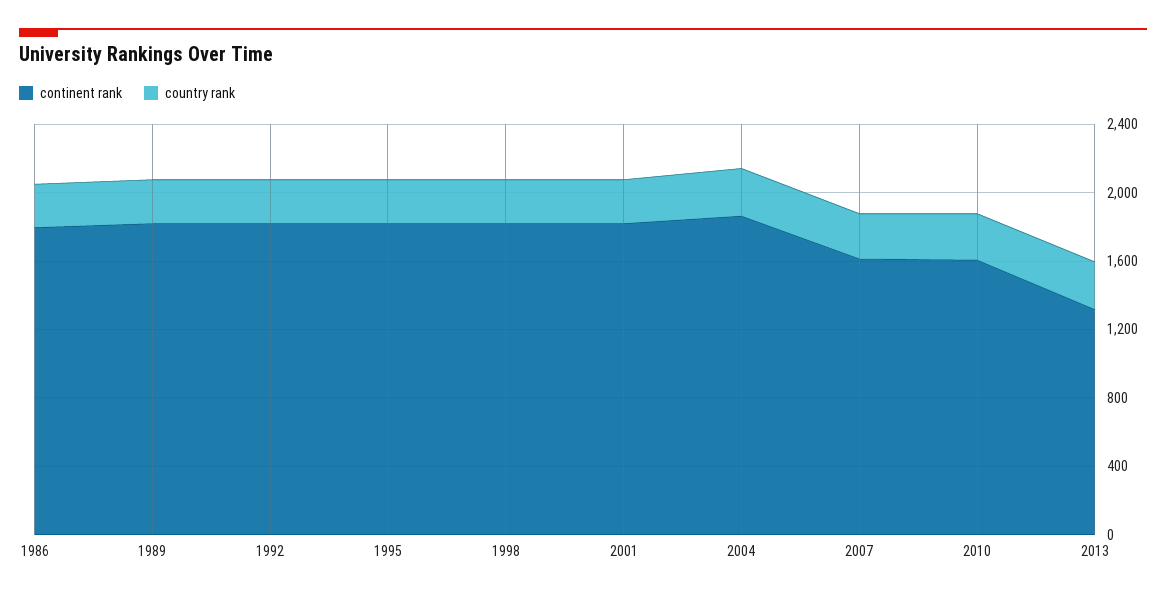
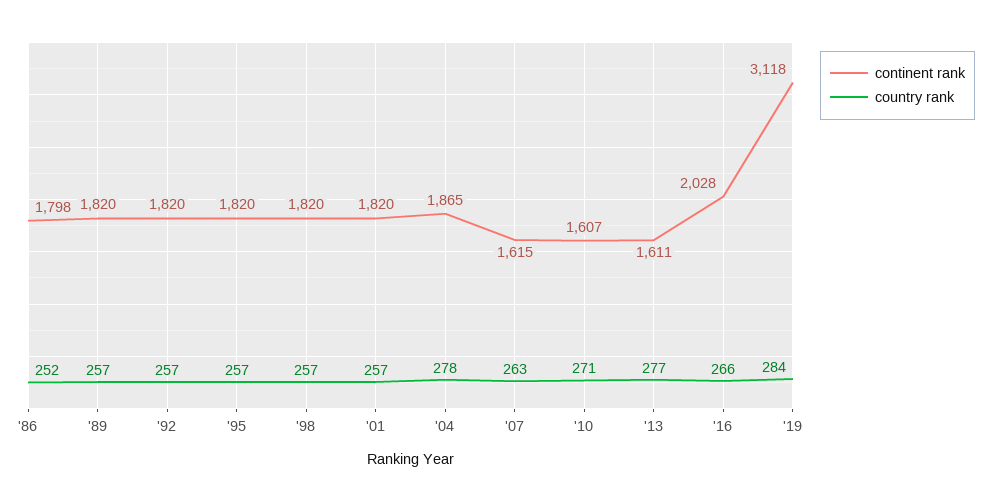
continent rank, 2013: 1300 -> 1611
continent rank, '16: none -> 2028
country rank, '16: none -> 266
continent rank, '19: none -> 3118
country rank, '19: none -> 284

